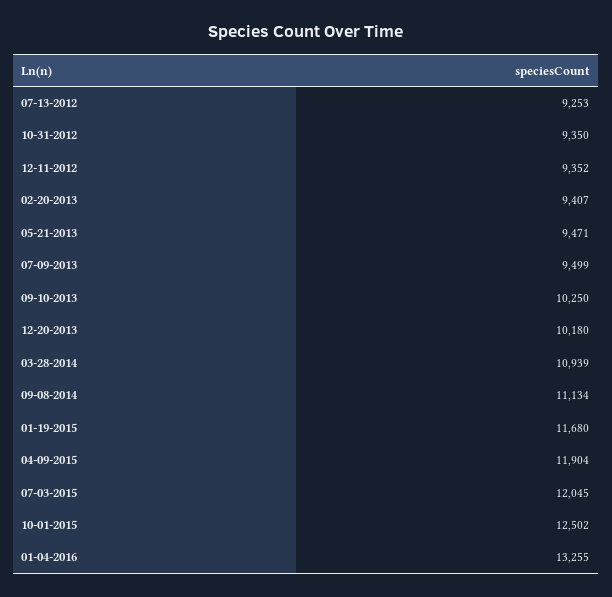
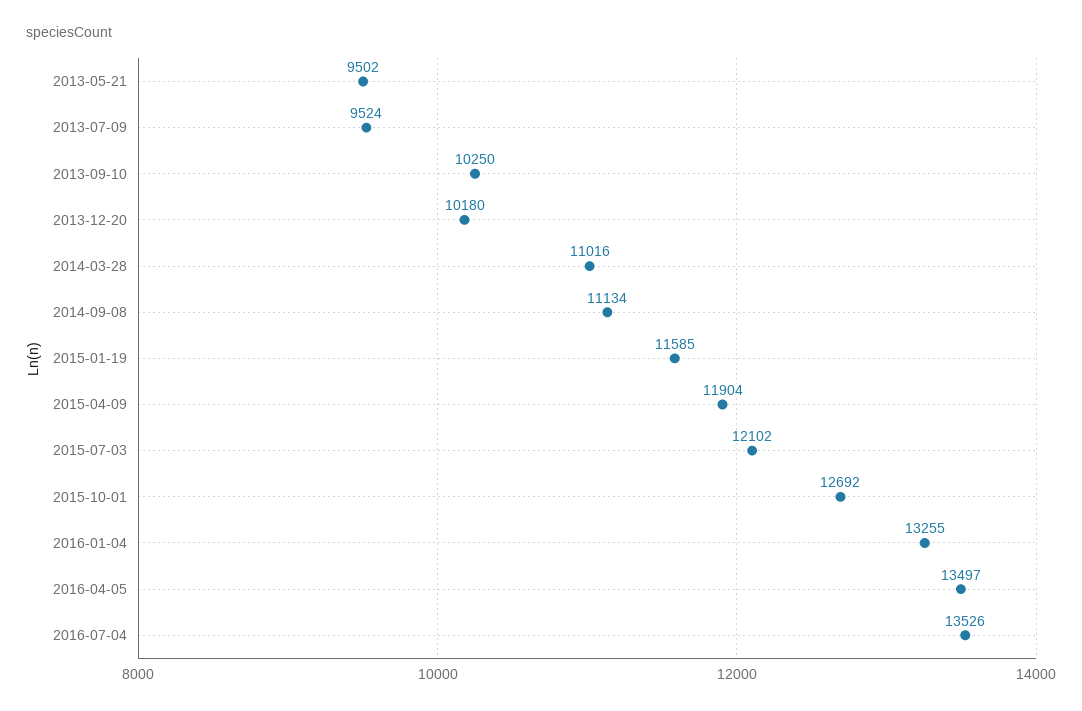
07-13-2012: 9253 -> none
10-31-2012: 9350 -> none
12-11-2012: 9352 -> none
02-20-2013: 9407 -> none
05-21-2013: 9471 -> 9502
07-09-2013: 9499 -> 9524
03-28-2014: 10939 -> 11016
01-19-2015: 11680 -> 11585
07-03-2015: 12045 -> 12102
10-01-2015: 12502 -> 12692
2016-04-05: none -> 13497
2016-07-04: none -> 13526

